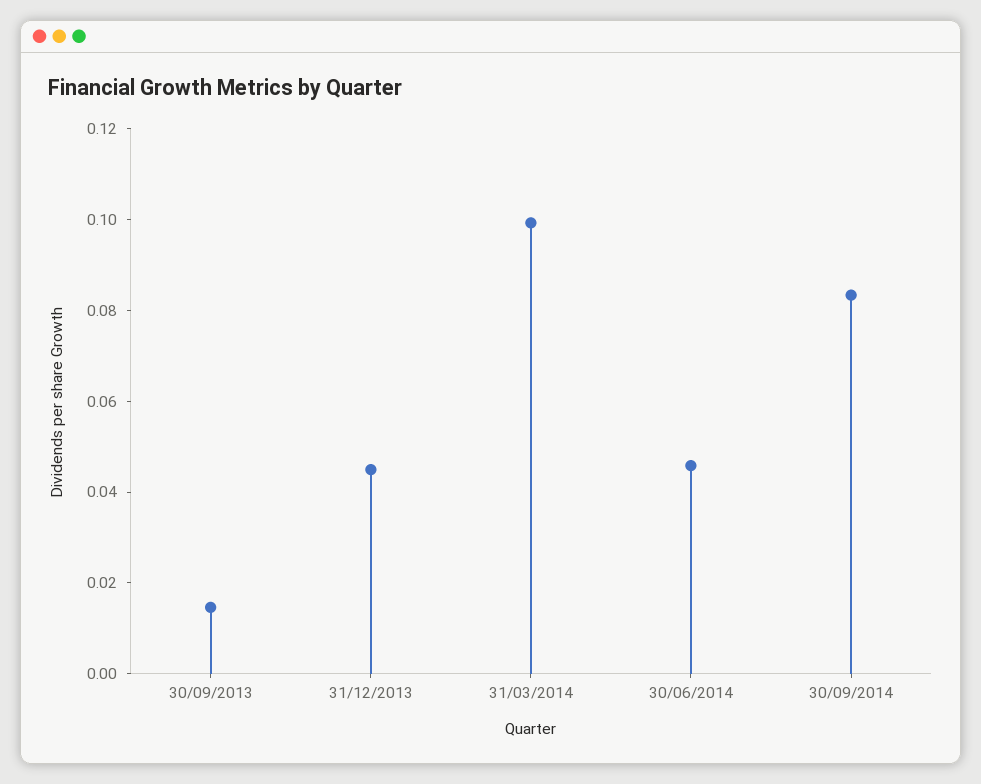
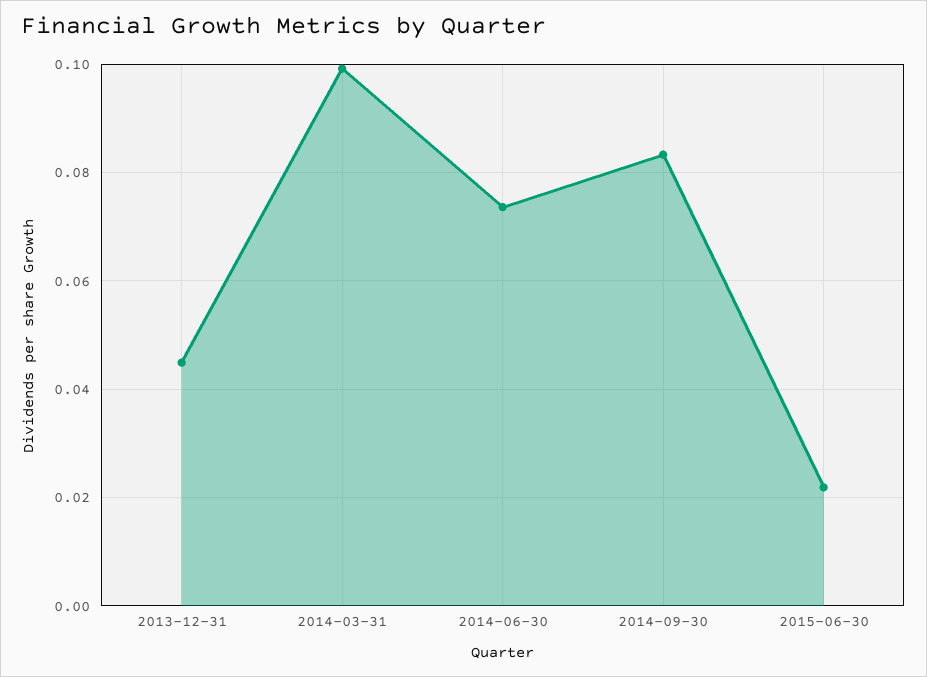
30/09/2013: 0.015 -> none
30/06/2014: 0.045 -> 0.074
2015-06-30: none -> 0.022

